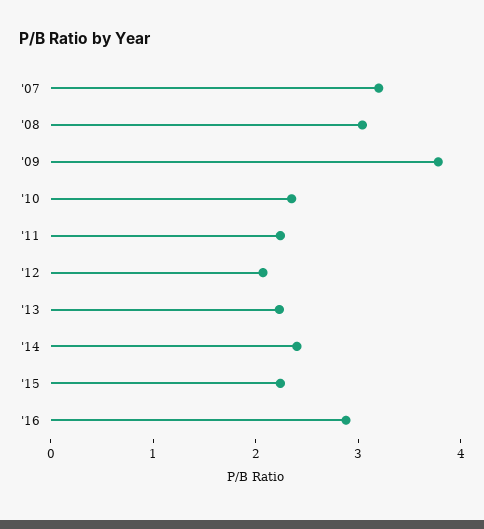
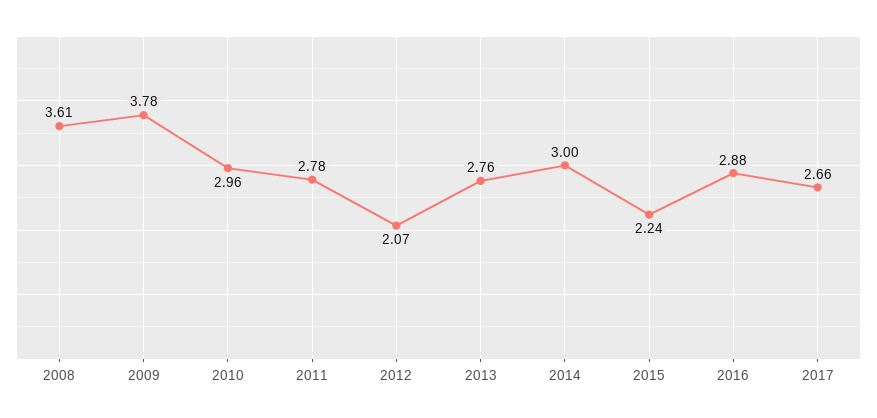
'07: 3.2 -> none
'08: 3 -> 3.61
'10: 2.4 -> 2.96
'11: 2.2 -> 2.78
'13: 2.2 -> 2.76
'14: 2.4 -> 3
2017: none -> 2.66

